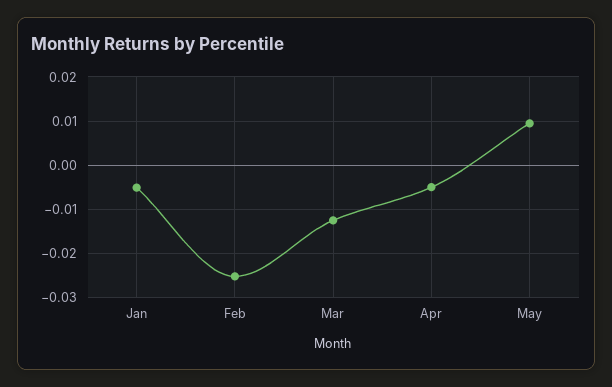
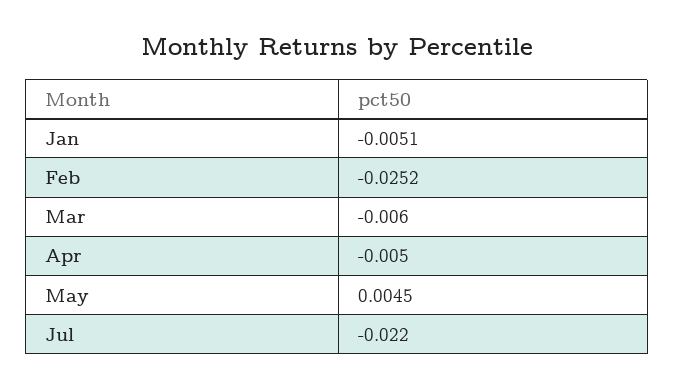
Mar: -0.012 -> -0.006
May: 0.01 -> 0.0045
Jul: none -> -0.022

